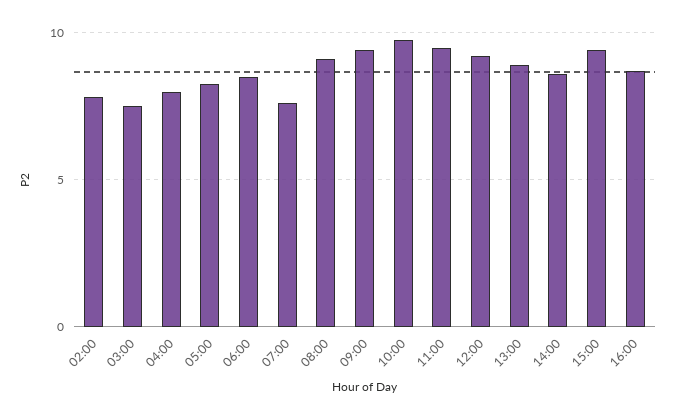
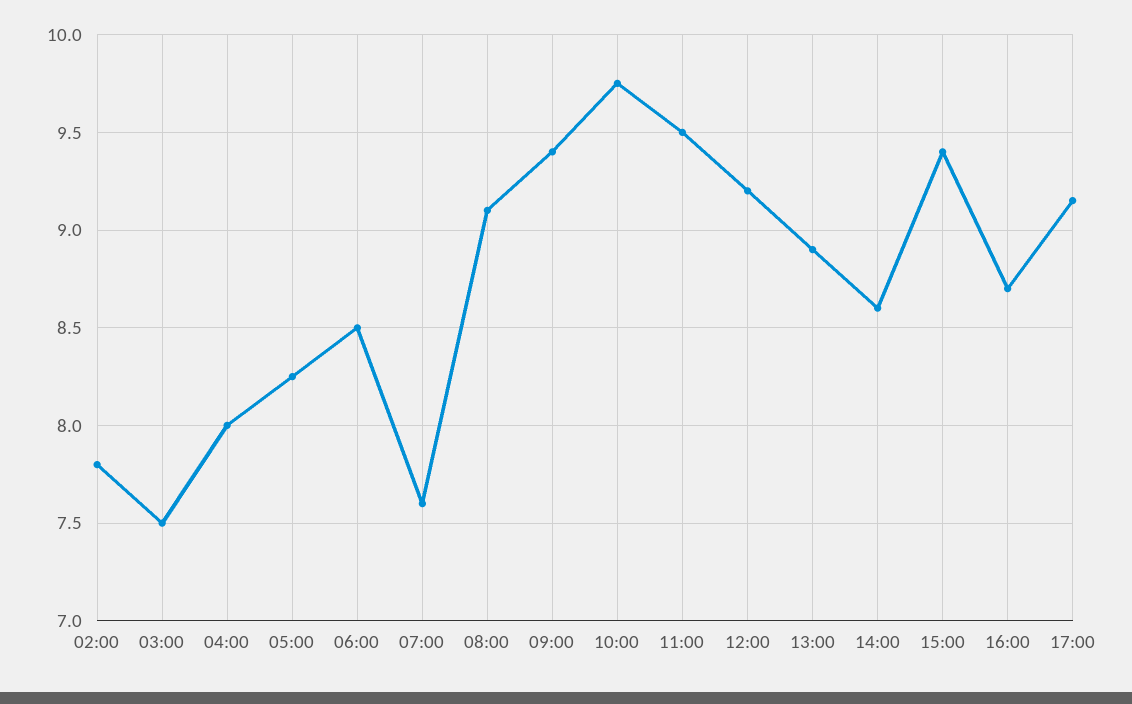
17:00: none -> 9.15

